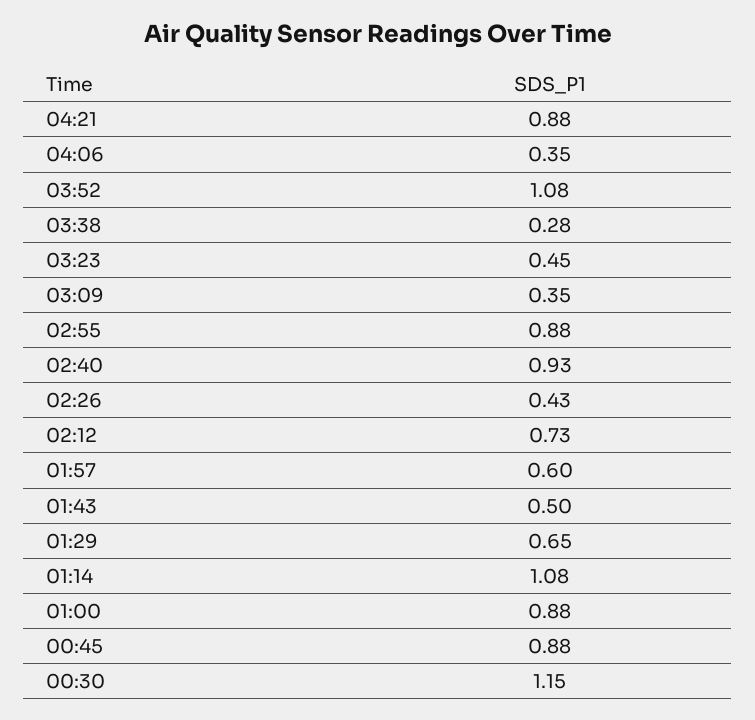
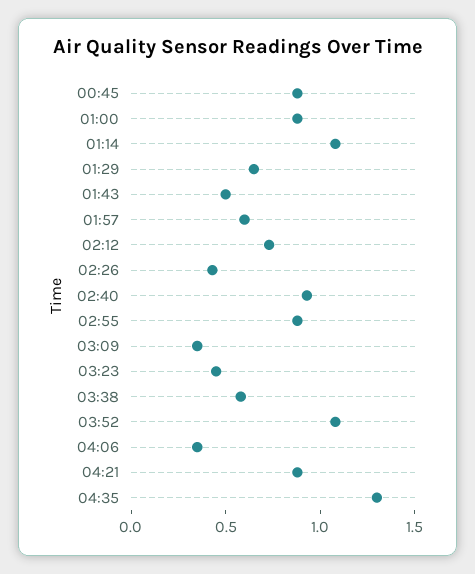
03:38: 0.28 -> 0.6
00:30: 1.15 -> none
04:35: none -> 1.3

